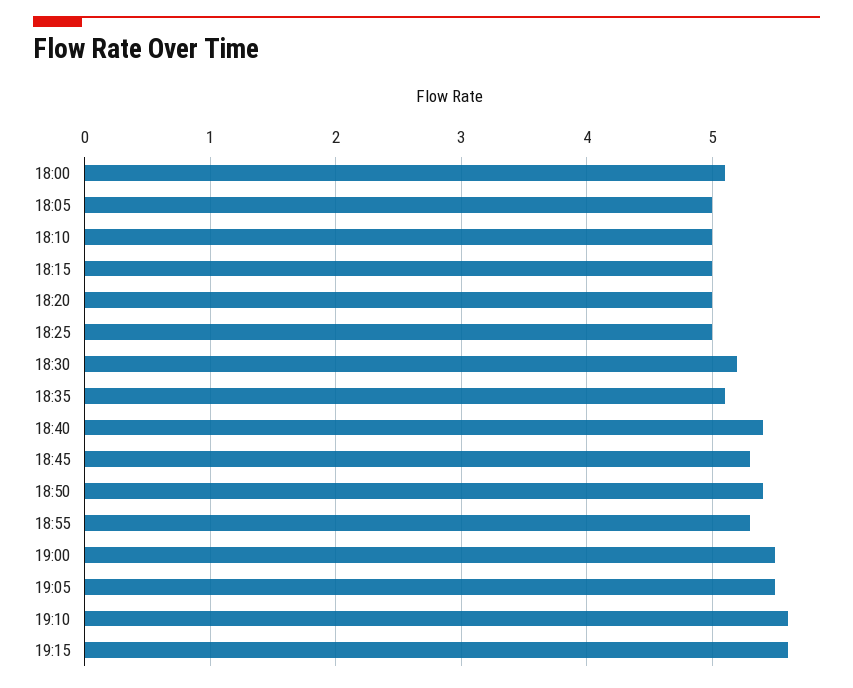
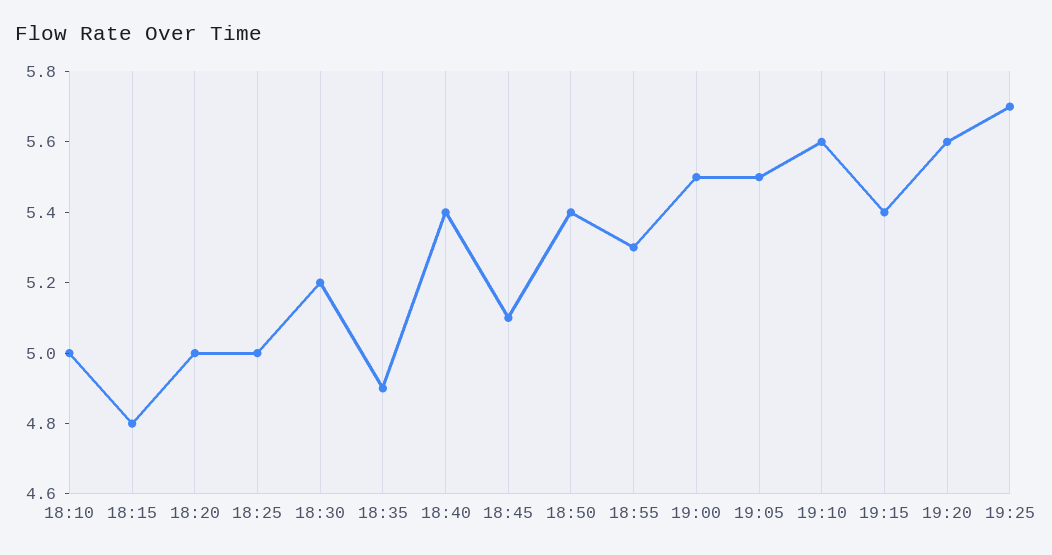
18:00: 5.1 -> none
18:05: 5 -> none
18:15: 5 -> 4.8
18:35: 5.1 -> 4.9
18:45: 5.3 -> 5.1
19:15: 5.6 -> 5.4
19:20: none -> 5.6
19:25: none -> 5.7

